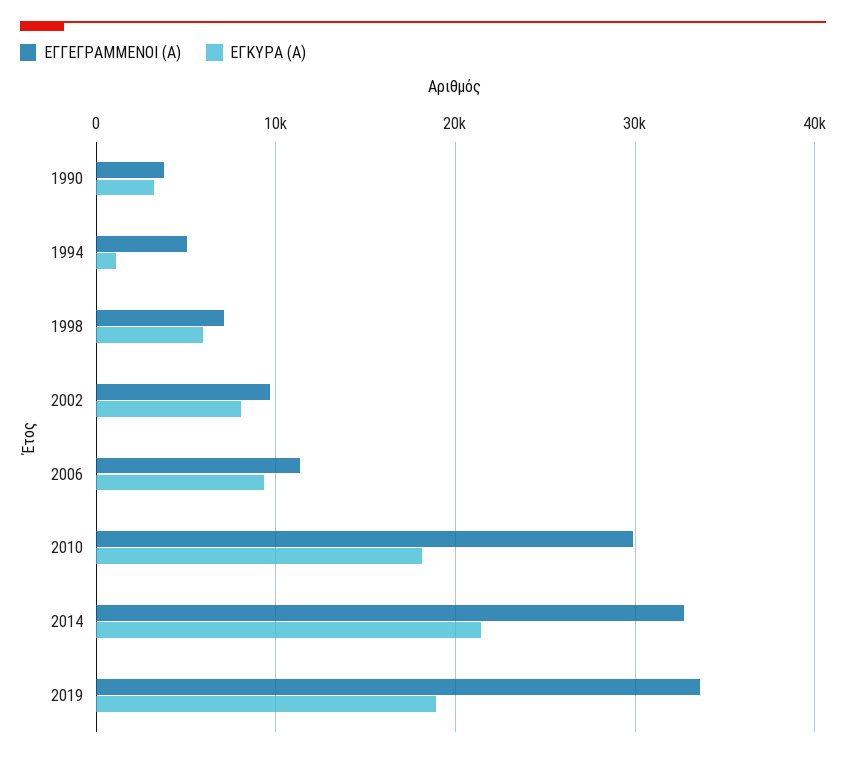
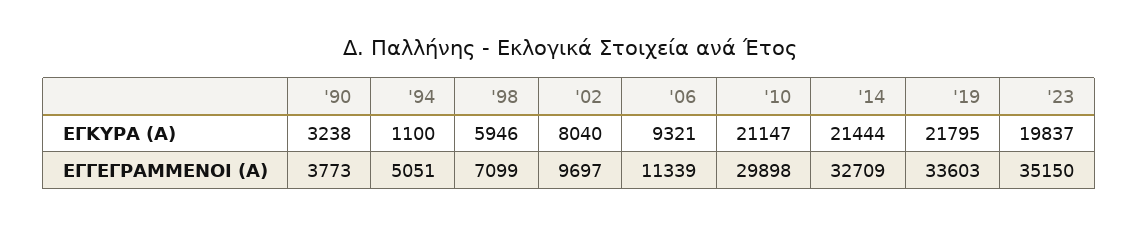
ΕΓΚΥΡΑ (Α), 2010: 18000 -> 21147
ΕΓΚΥΡΑ (Α), 2019: 19000 -> 21795
ΕΓΚΥΡΑ (Α), '23: none -> 19837
ΕΓΓΕΓΡΑΜΜΕΝΟΙ (Α), '23: none -> 35150

